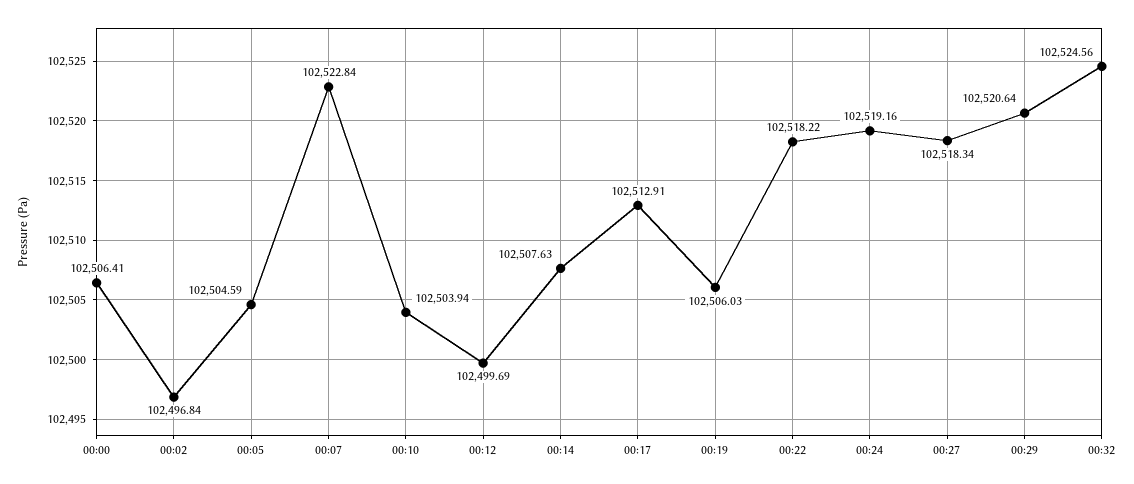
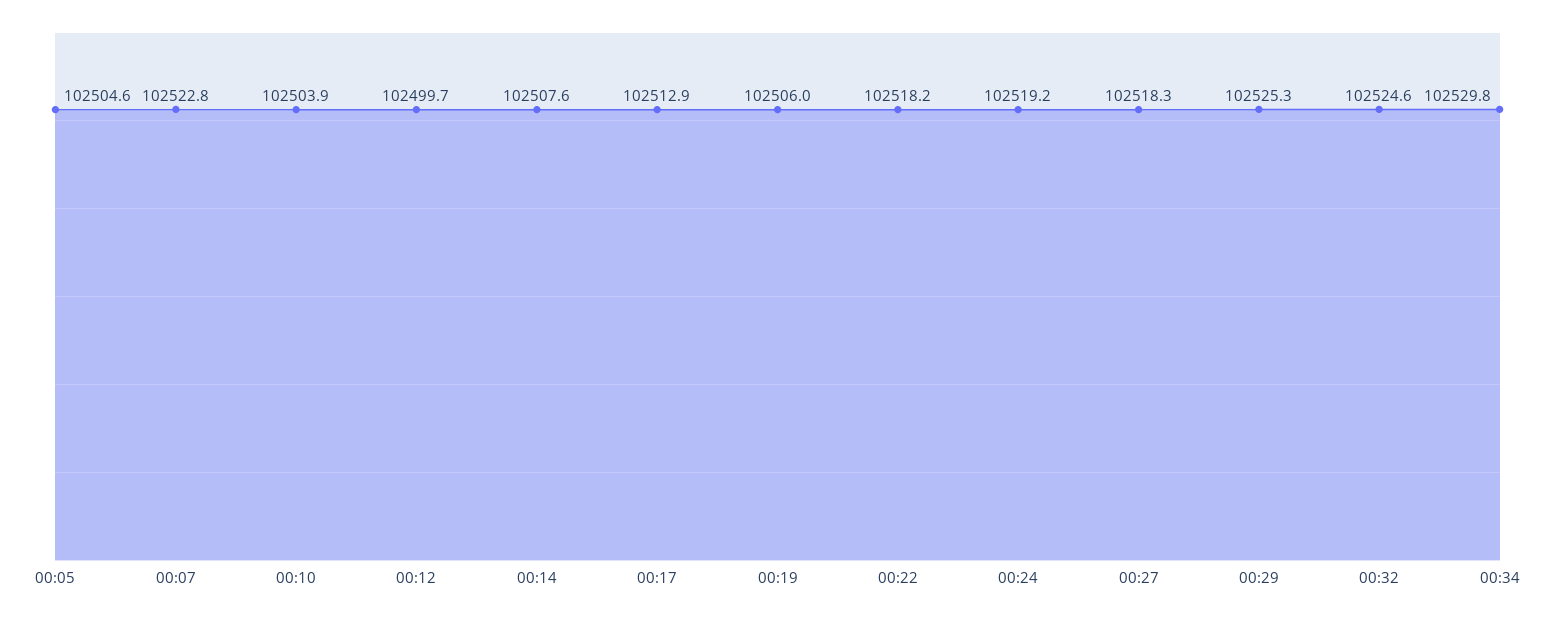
00:00: 102506.41 -> none
00:02: 102496.84 -> none
00:29: 102520.64 -> 102525.3
00:34: none -> 102529.8

